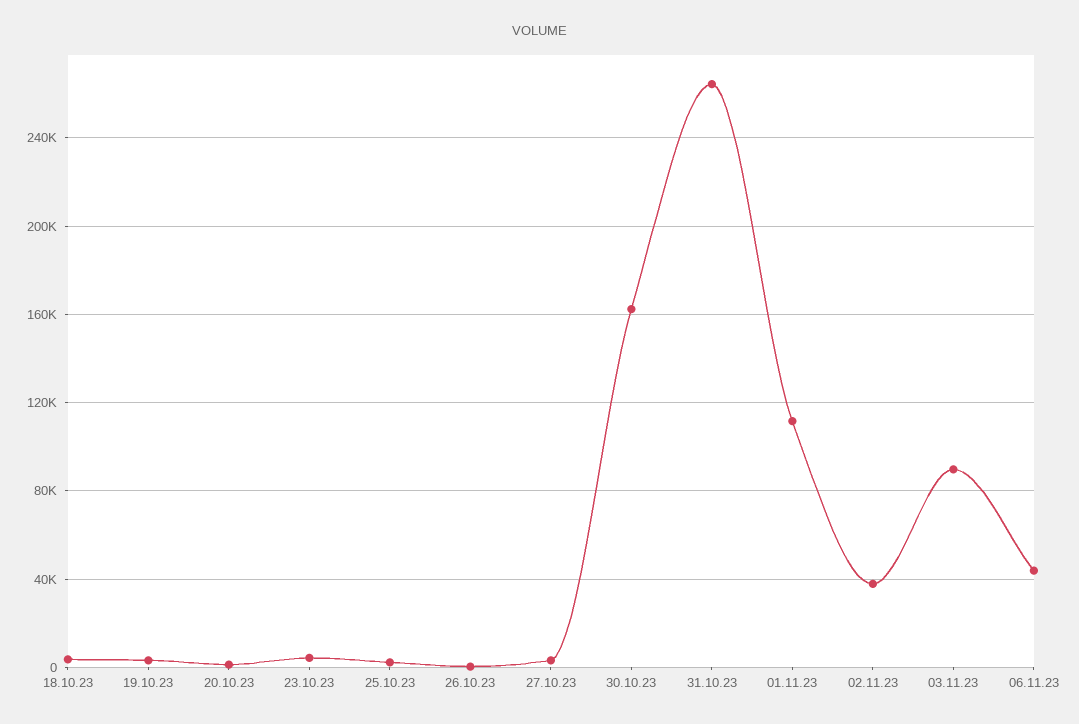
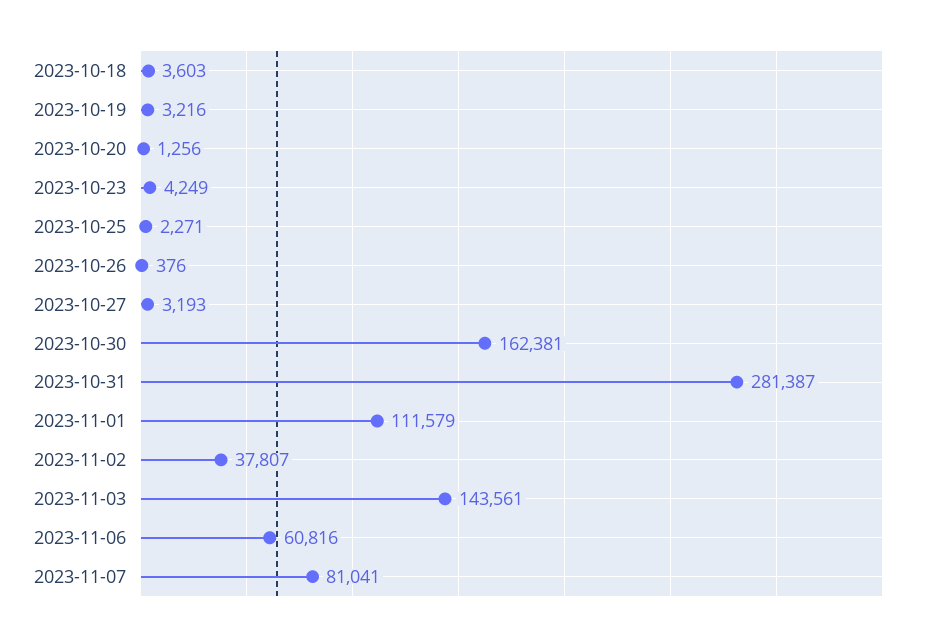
31.10.23: 265000 -> 281387
03.11.23: 90000 -> 143561
06.11.23: 45000 -> 60816
2023-11-07: none -> 81041

